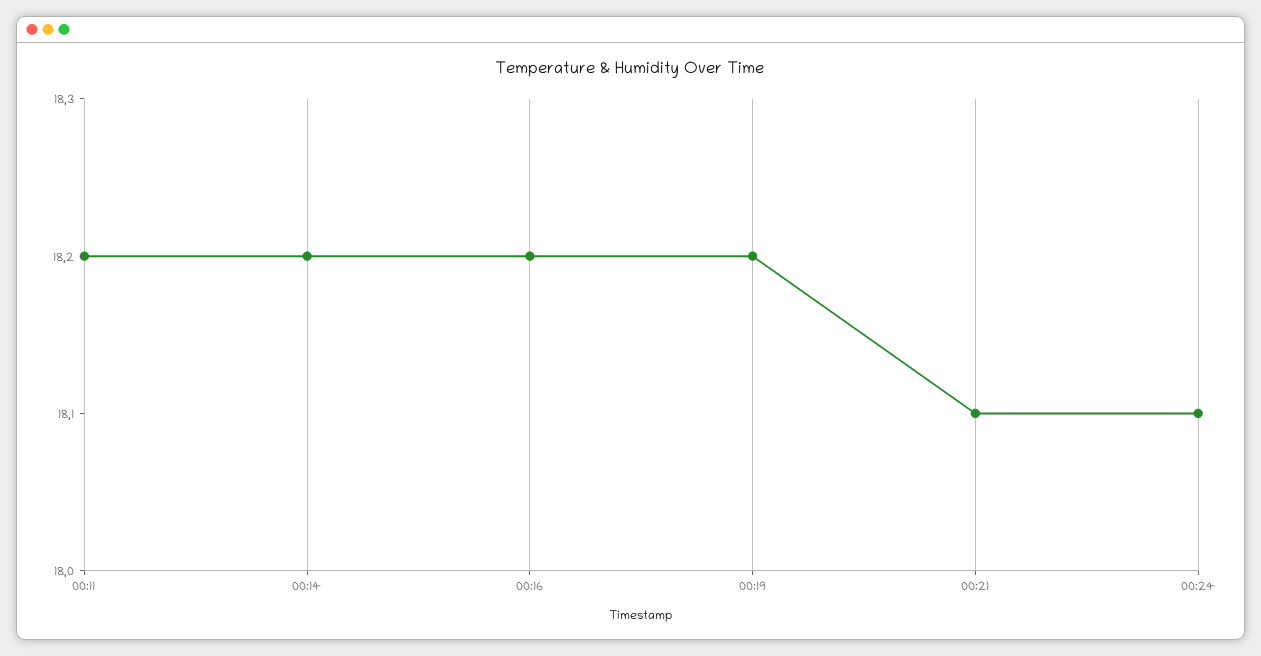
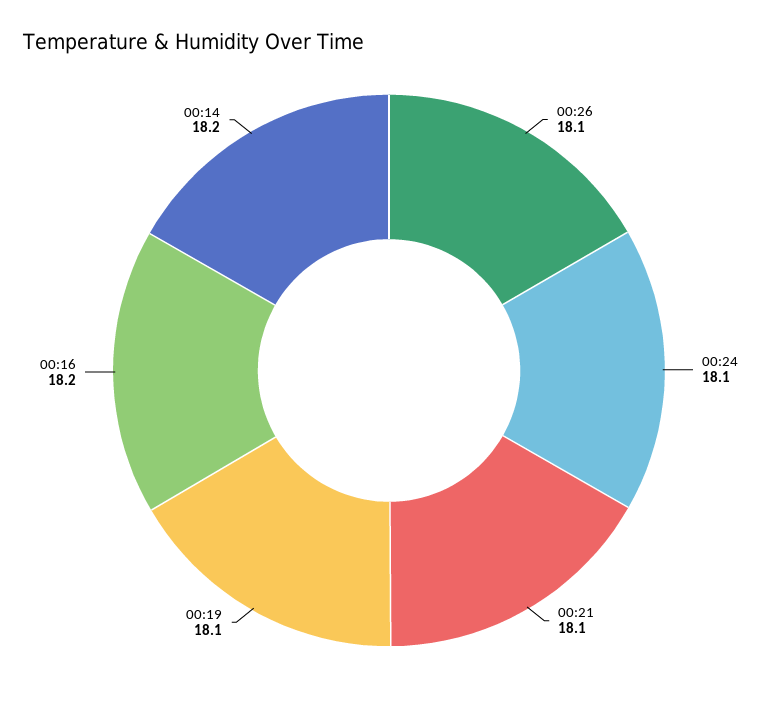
00:11: 18.2 -> none
00:19: 18.2 -> 18.1
00:26: none -> 18.1

